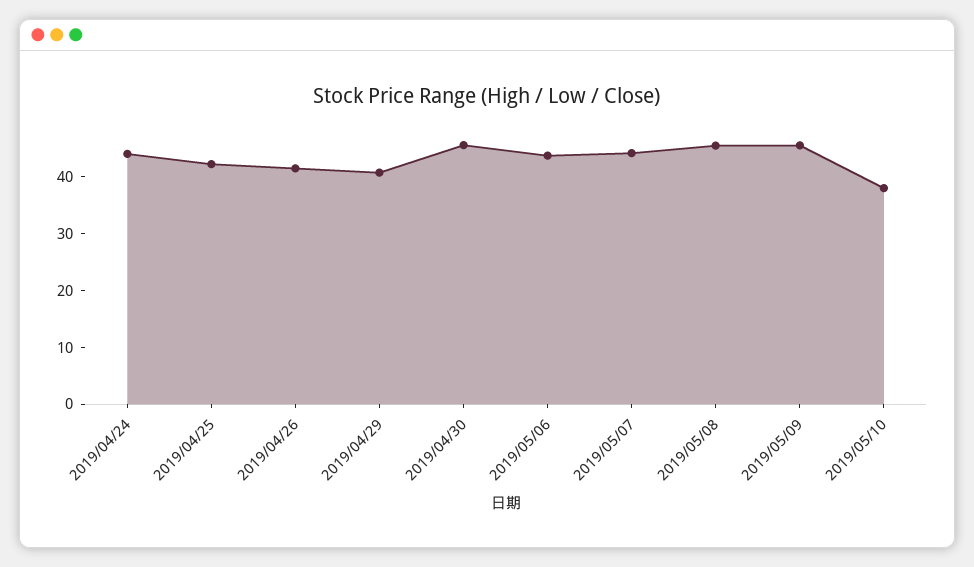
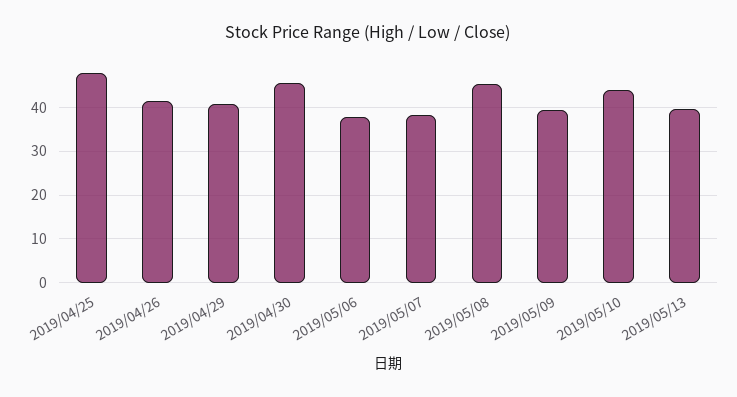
2019/04/24: 44 -> none
2019/04/25: 42 -> 48
2019/05/06: 44 -> 38
2019/05/07: 44 -> 38
2019/05/09: 46 -> 40
2019/05/10: 38 -> 44
2019/05/13: none -> 40

